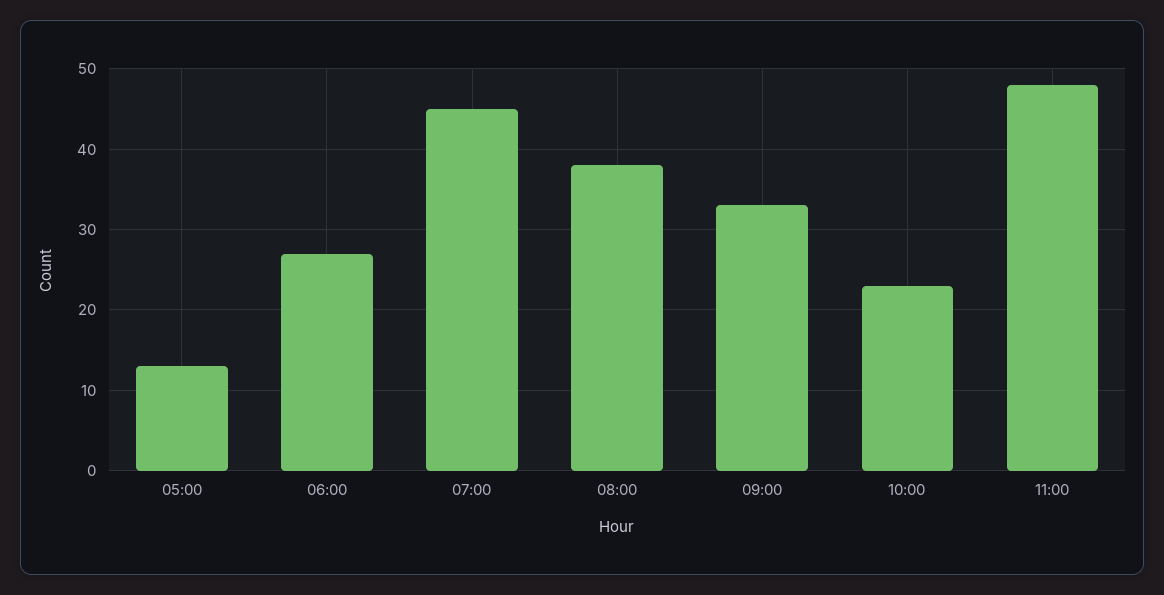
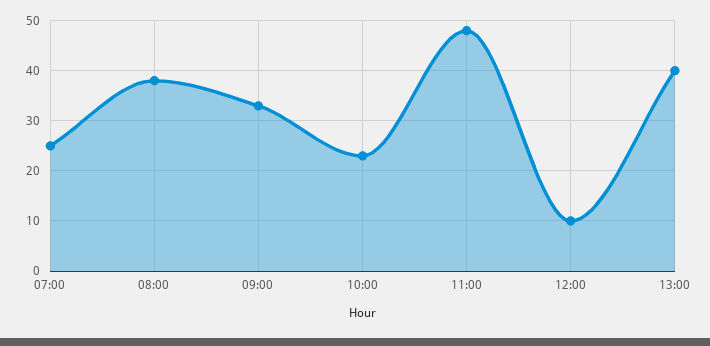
05:00: 13 -> none
06:00: 27 -> none
07:00: 45 -> 25
12:00: none -> 10
13:00: none -> 40

